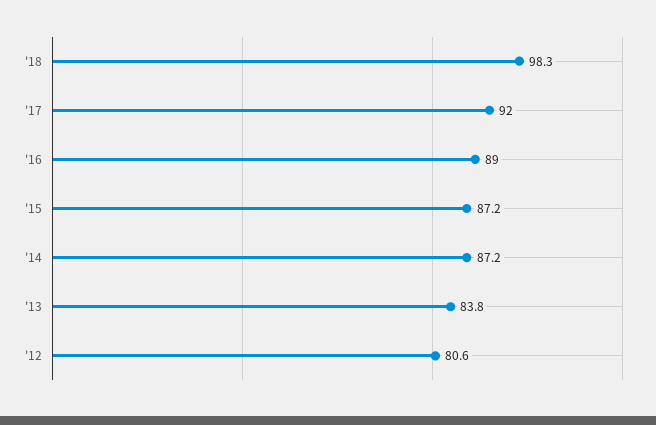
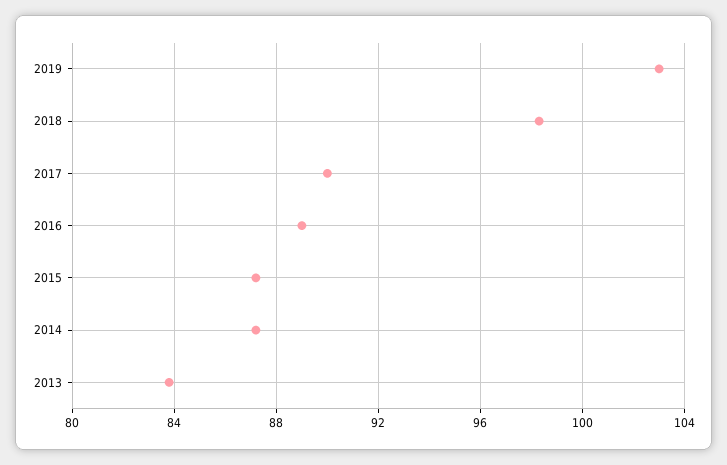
'17: 92 -> 90
'12: 80.6 -> none
2019: none -> 103

